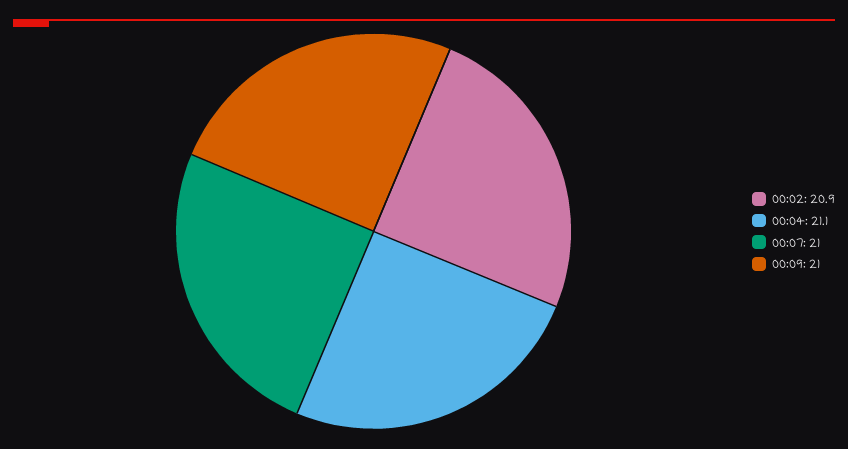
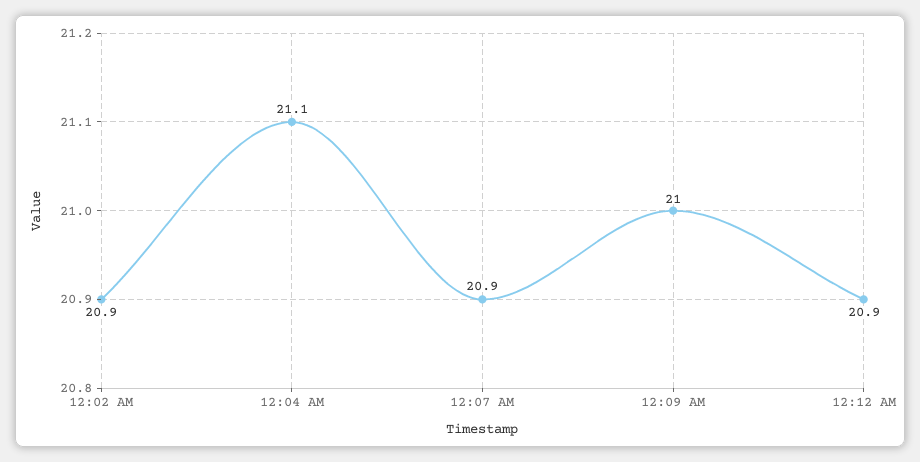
00:07: 21 -> 20.9
12:12 AM: none -> 20.9

